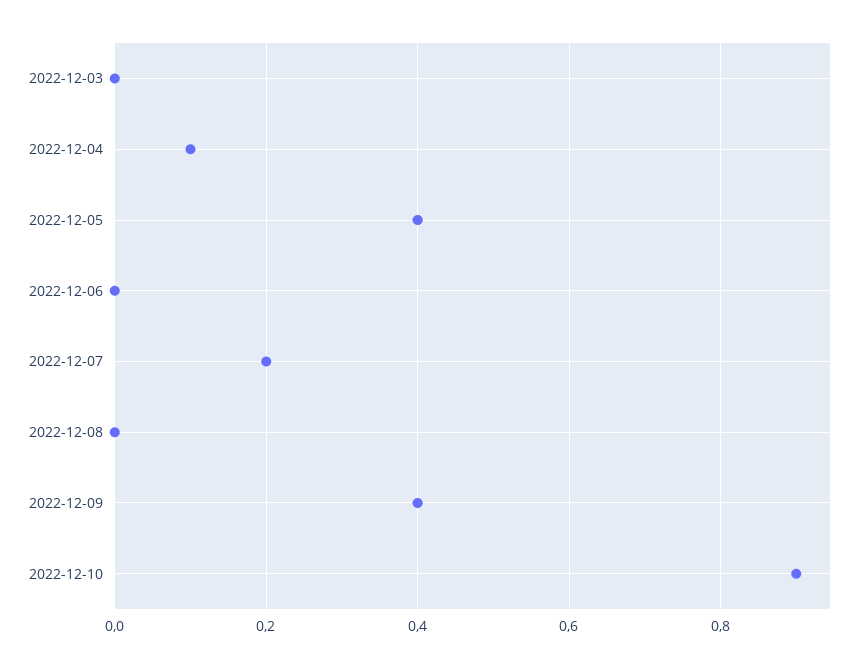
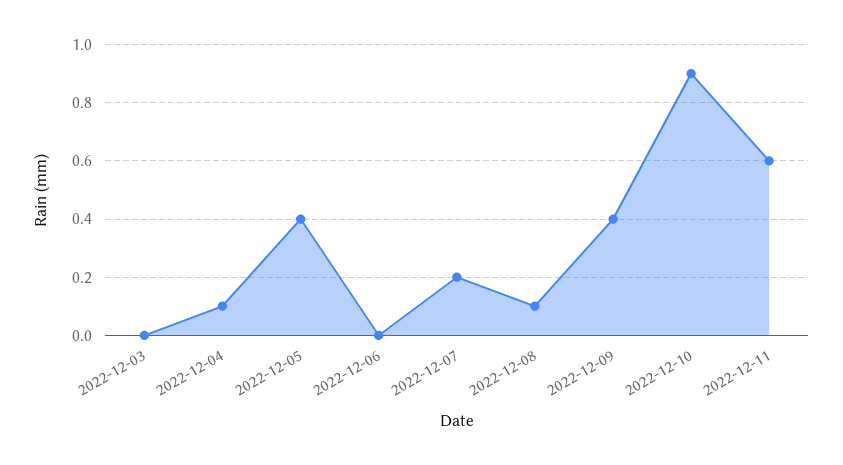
2022-12-08: 0 -> 0.1
2022-12-11: none -> 0.6

